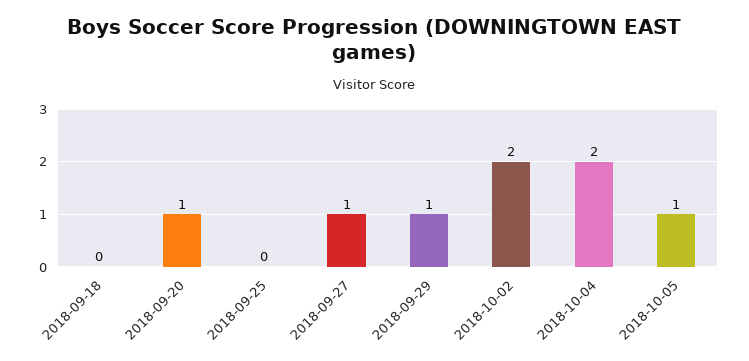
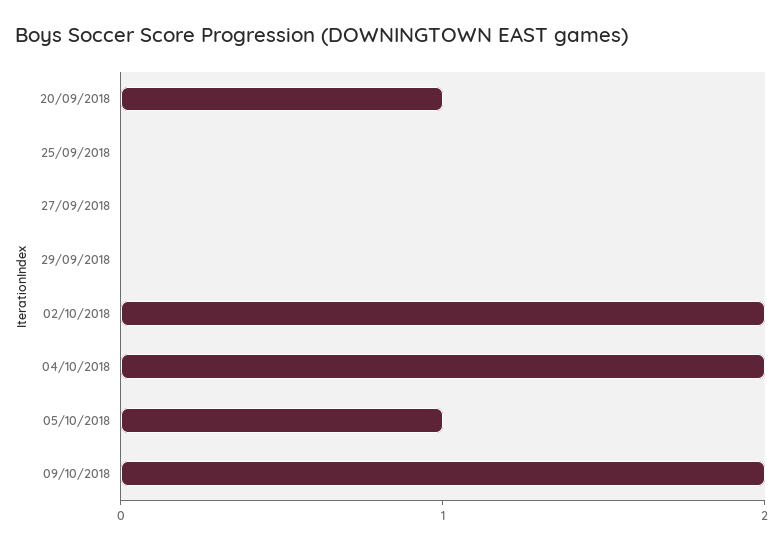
2018-09-18: 0 -> none
2018-09-27: 1 -> 0
2018-09-29: 1 -> 0
09/10/2018: none -> 2

